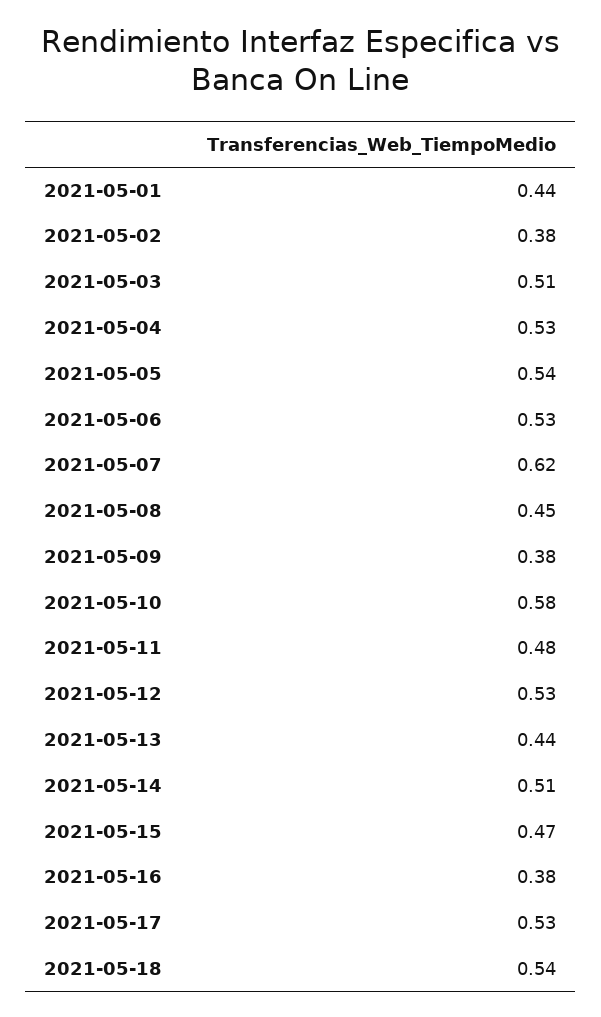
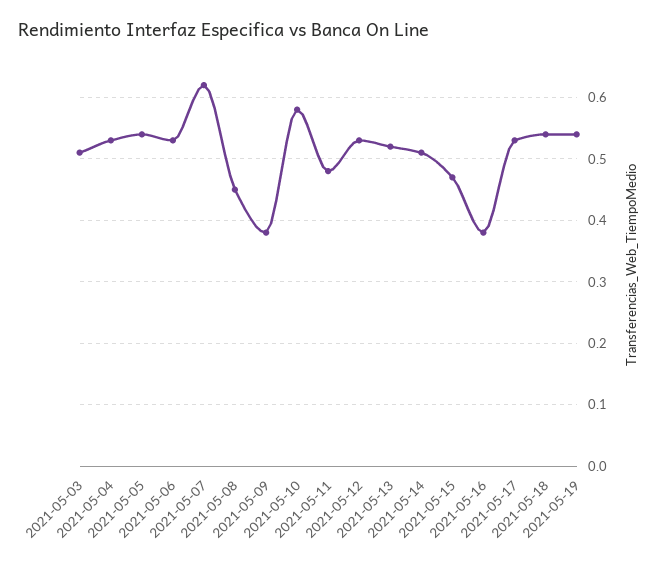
2021-05-01: 0.44 -> none
2021-05-02: 0.38 -> none
2021-05-13: 0.44 -> 0.52
2021-05-19: none -> 0.54

